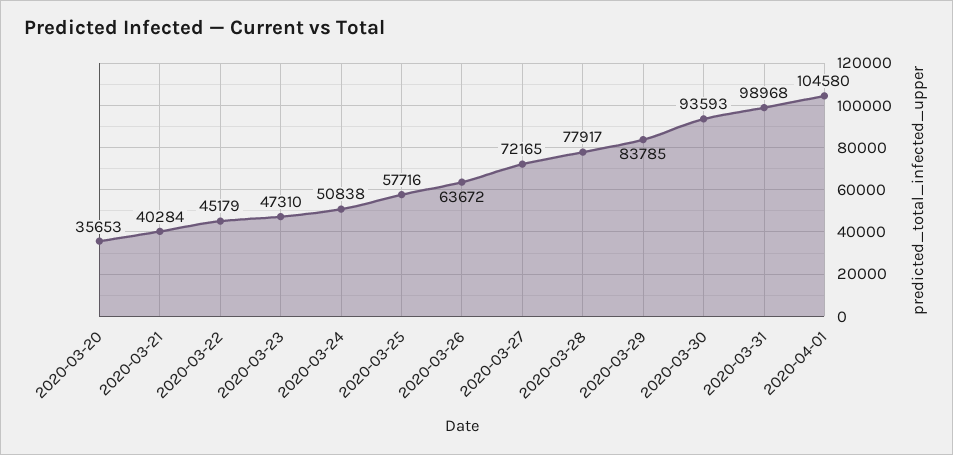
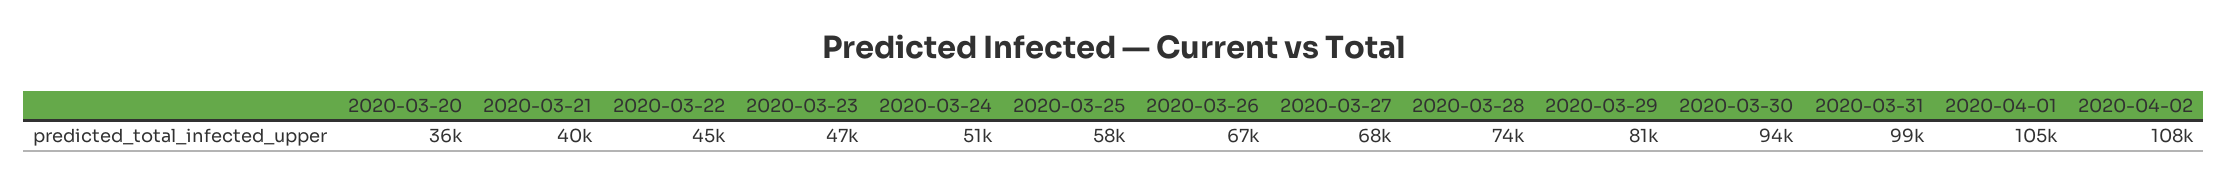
2020-03-26: 63672 -> 67000
2020-03-27: 72165 -> 68000
2020-03-28: 77917 -> 74000
2020-03-29: 83785 -> 81000
2020-04-02: none -> 108000

